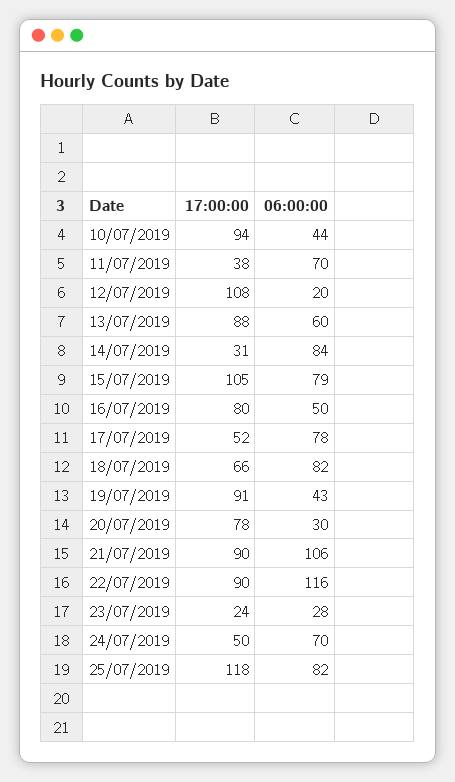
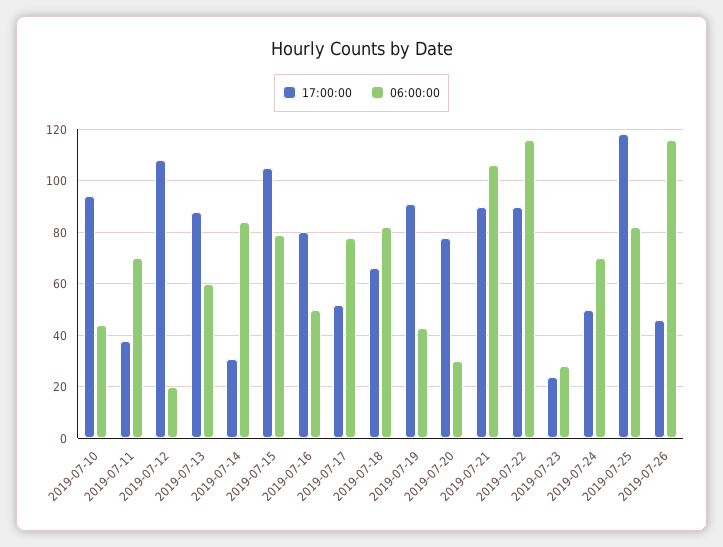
17:00:00, 2019-07-26: none -> 45
06:00:00, 2019-07-26: none -> 115

